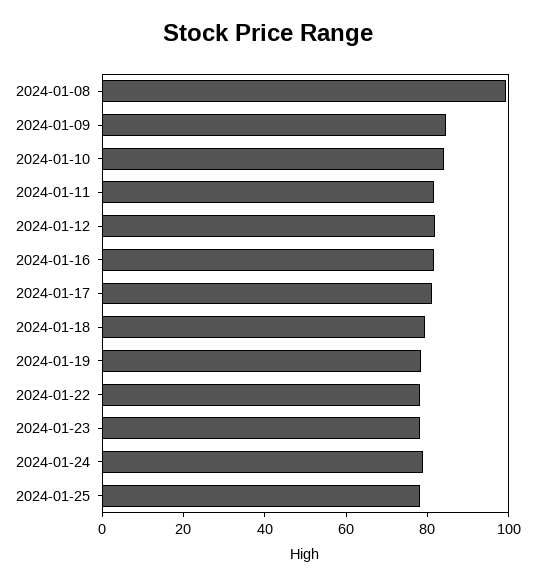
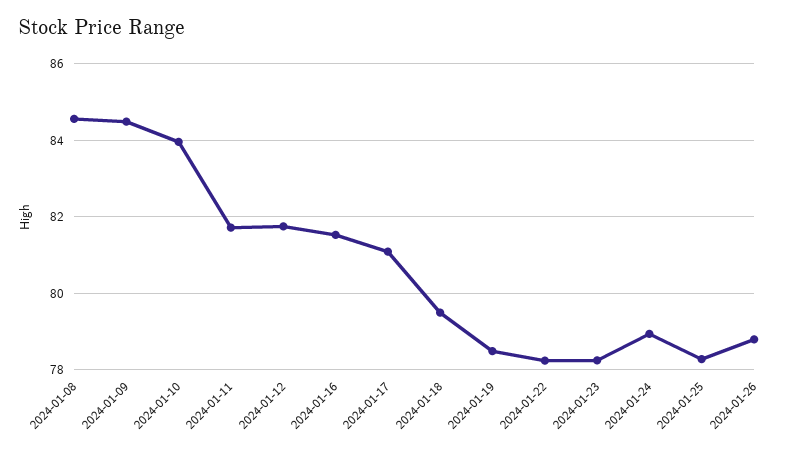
2024-01-08: 100 -> 84.6
2024-01-26: none -> 78.8

